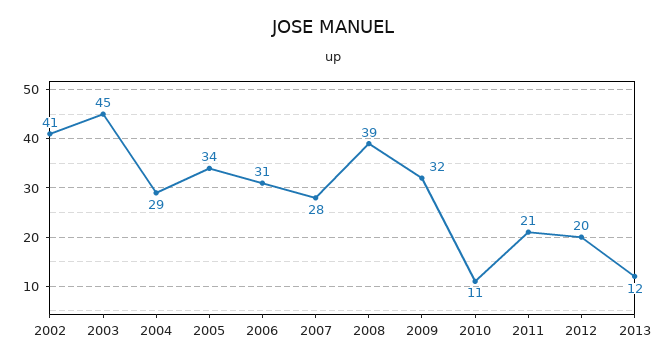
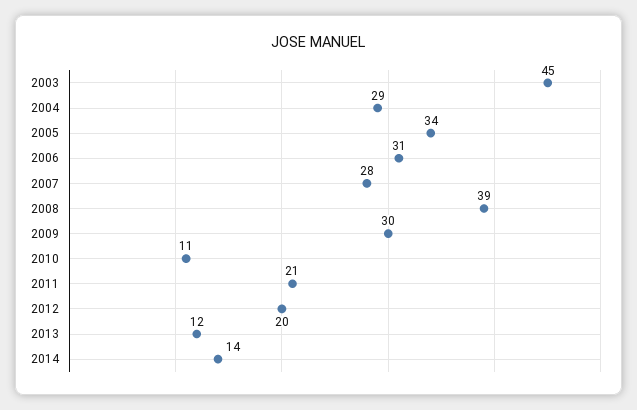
2002: 41 -> none
2009: 32 -> 30
2014: none -> 14

